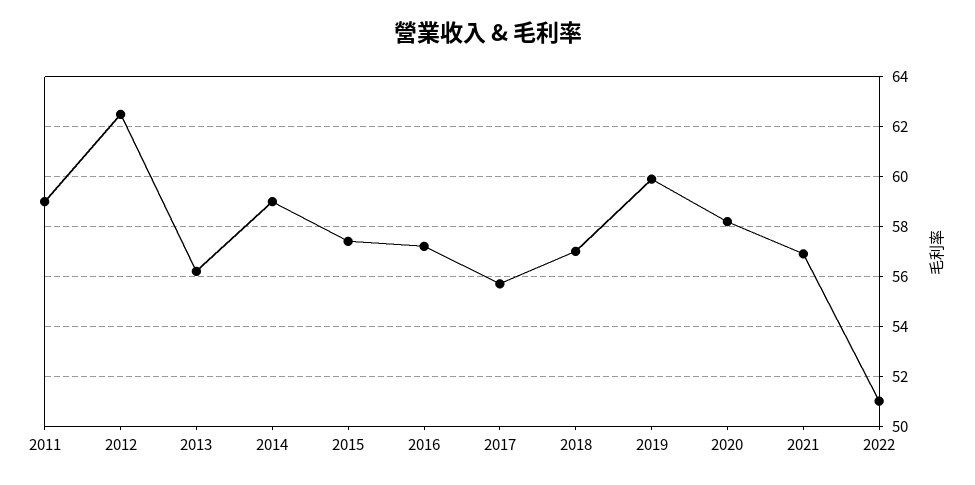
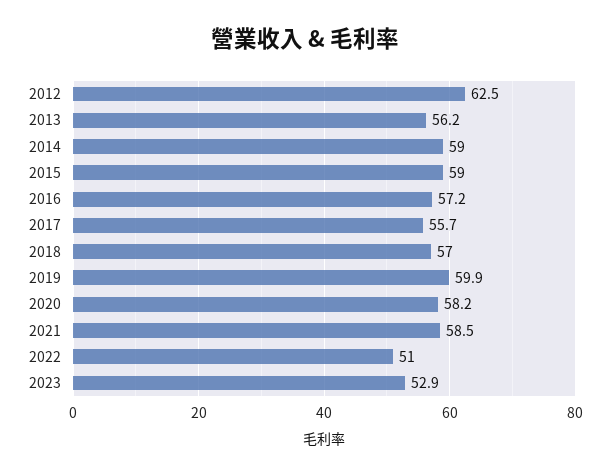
2011: 59 -> none
2015: 57.5 -> 59
2021: 57 -> 58.5
2023: none -> 52.9

